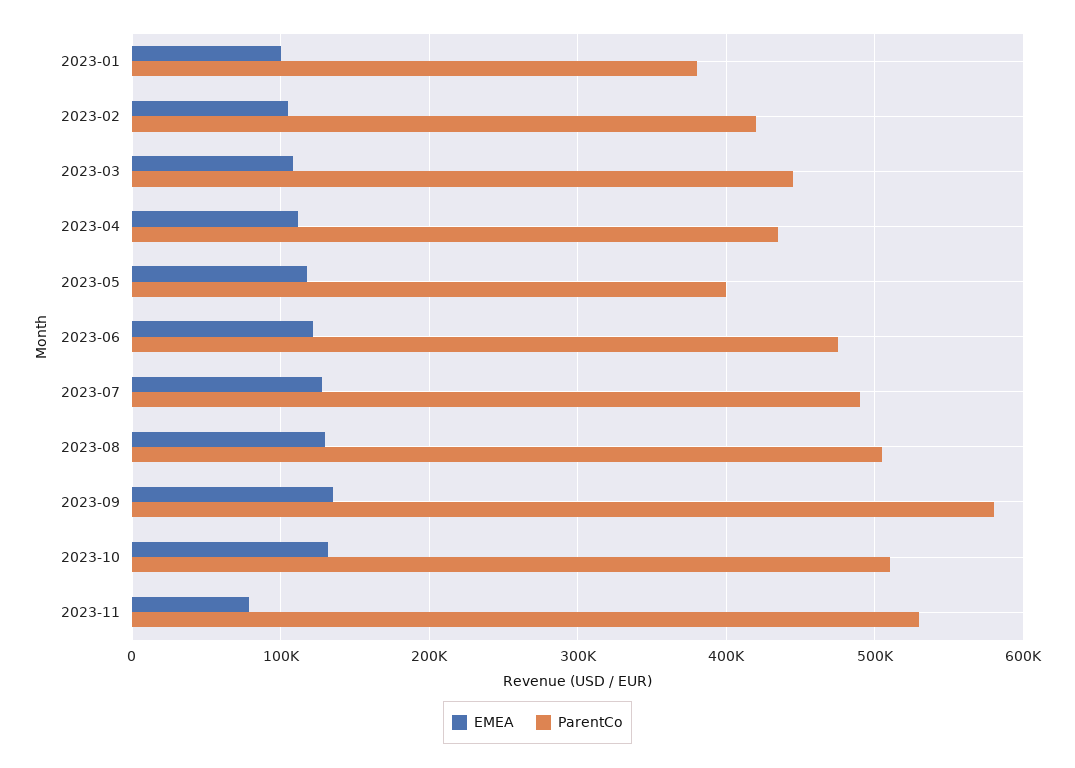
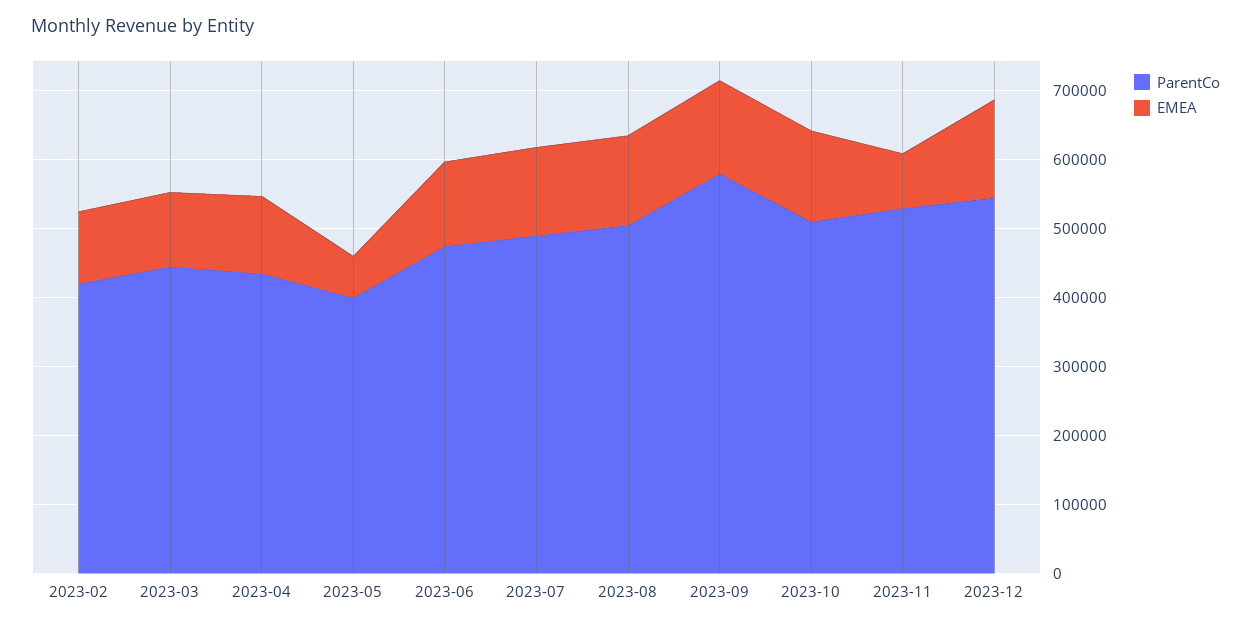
EMEA, 2023-01: 100000 -> none
ParentCo, 2023-01: 380000 -> none
EMEA, 2023-05: 120000 -> 60000
ParentCo, 2023-12: none -> 540000
EMEA, 2023-12: none -> 140000

